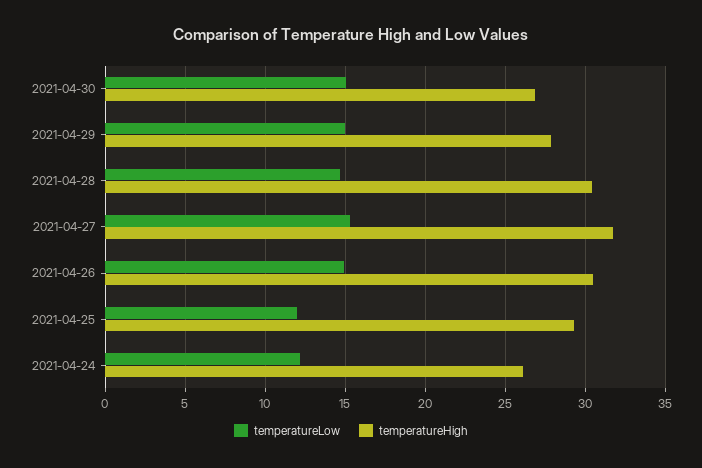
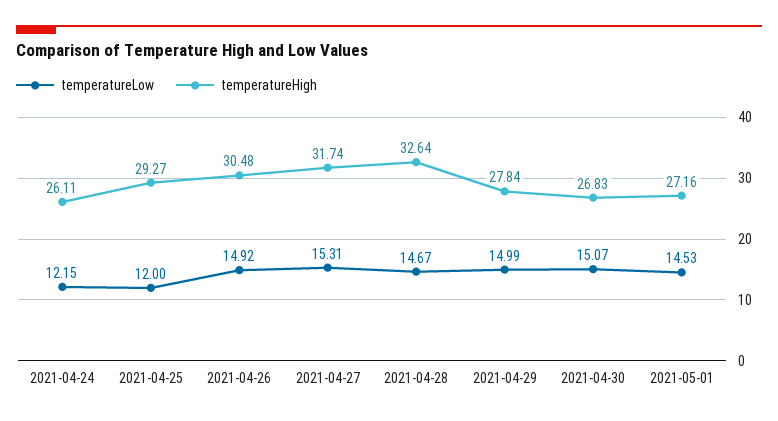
temperatureHigh, 2021-04-28: 30.5 -> 32.64
temperatureLow, 2021-05-01: none -> 14.53
temperatureHigh, 2021-05-01: none -> 27.16

